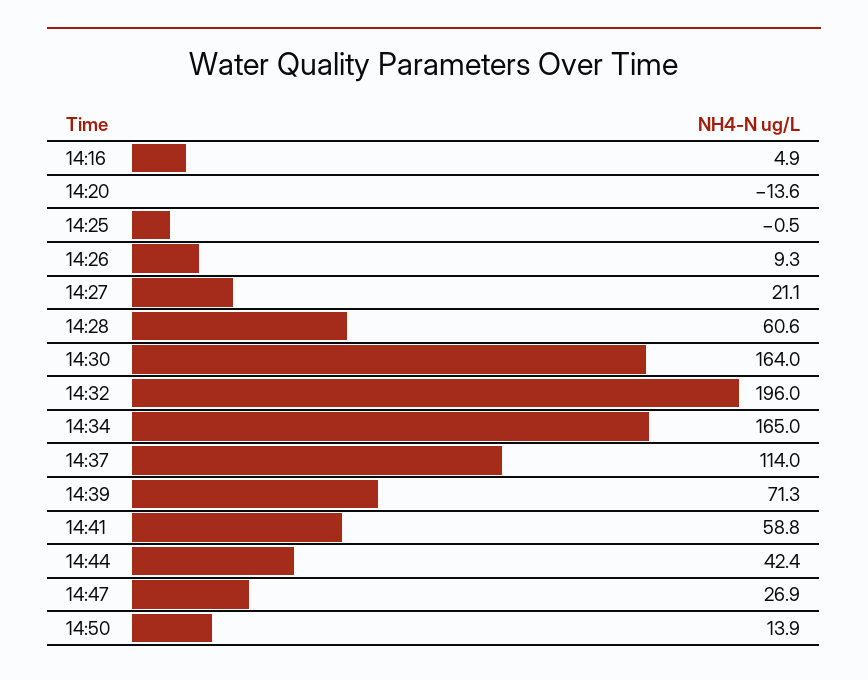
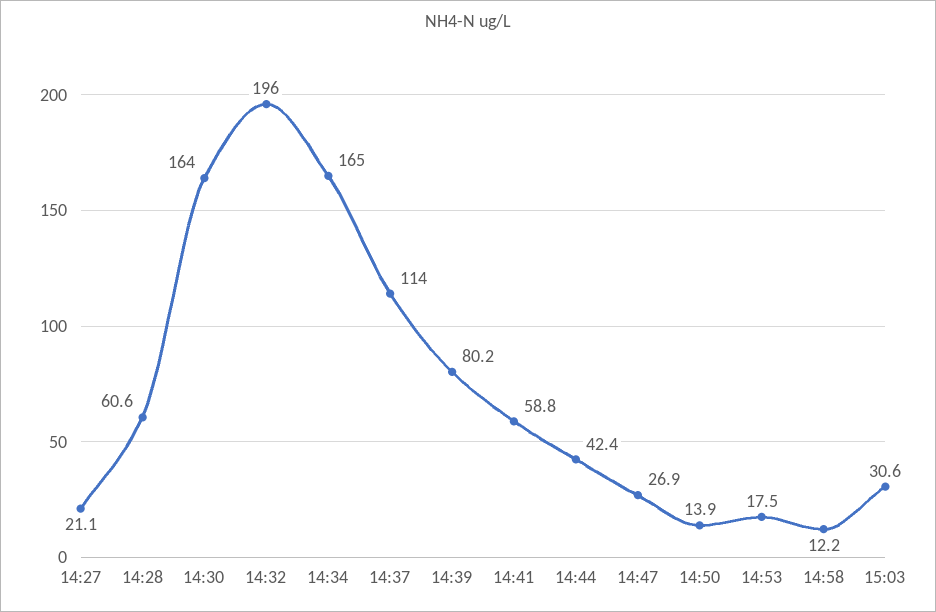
14:16: 4.9 -> none
14:20: -13.6 -> none
14:25: -0.5 -> none
14:26: 9.3 -> none
14:39: 71.3 -> 80.2
14:53: none -> 17.5
14:58: none -> 12.2
15:03: none -> 30.6

